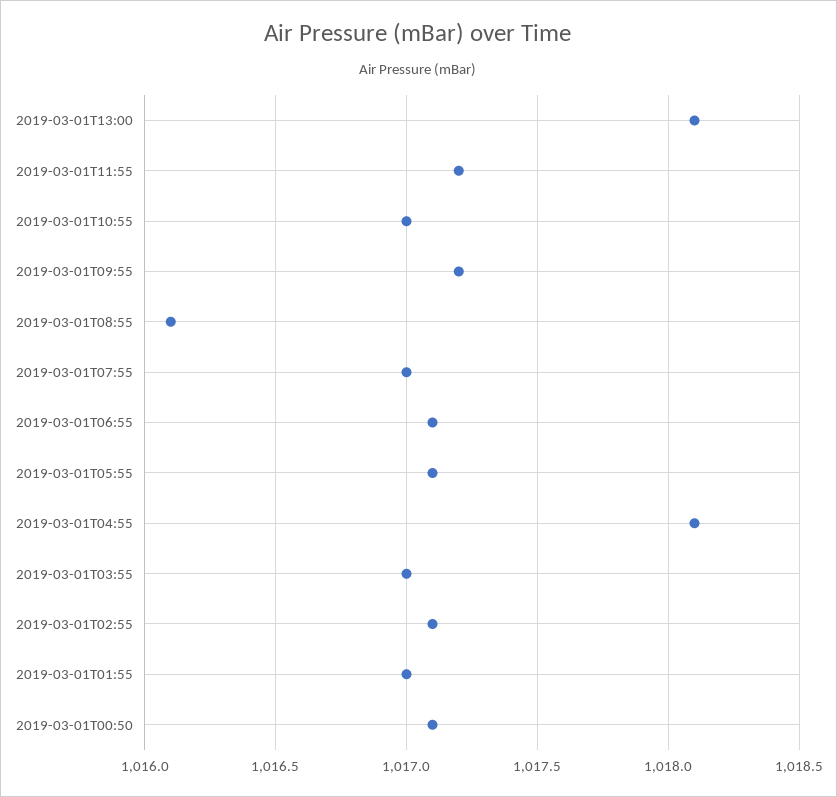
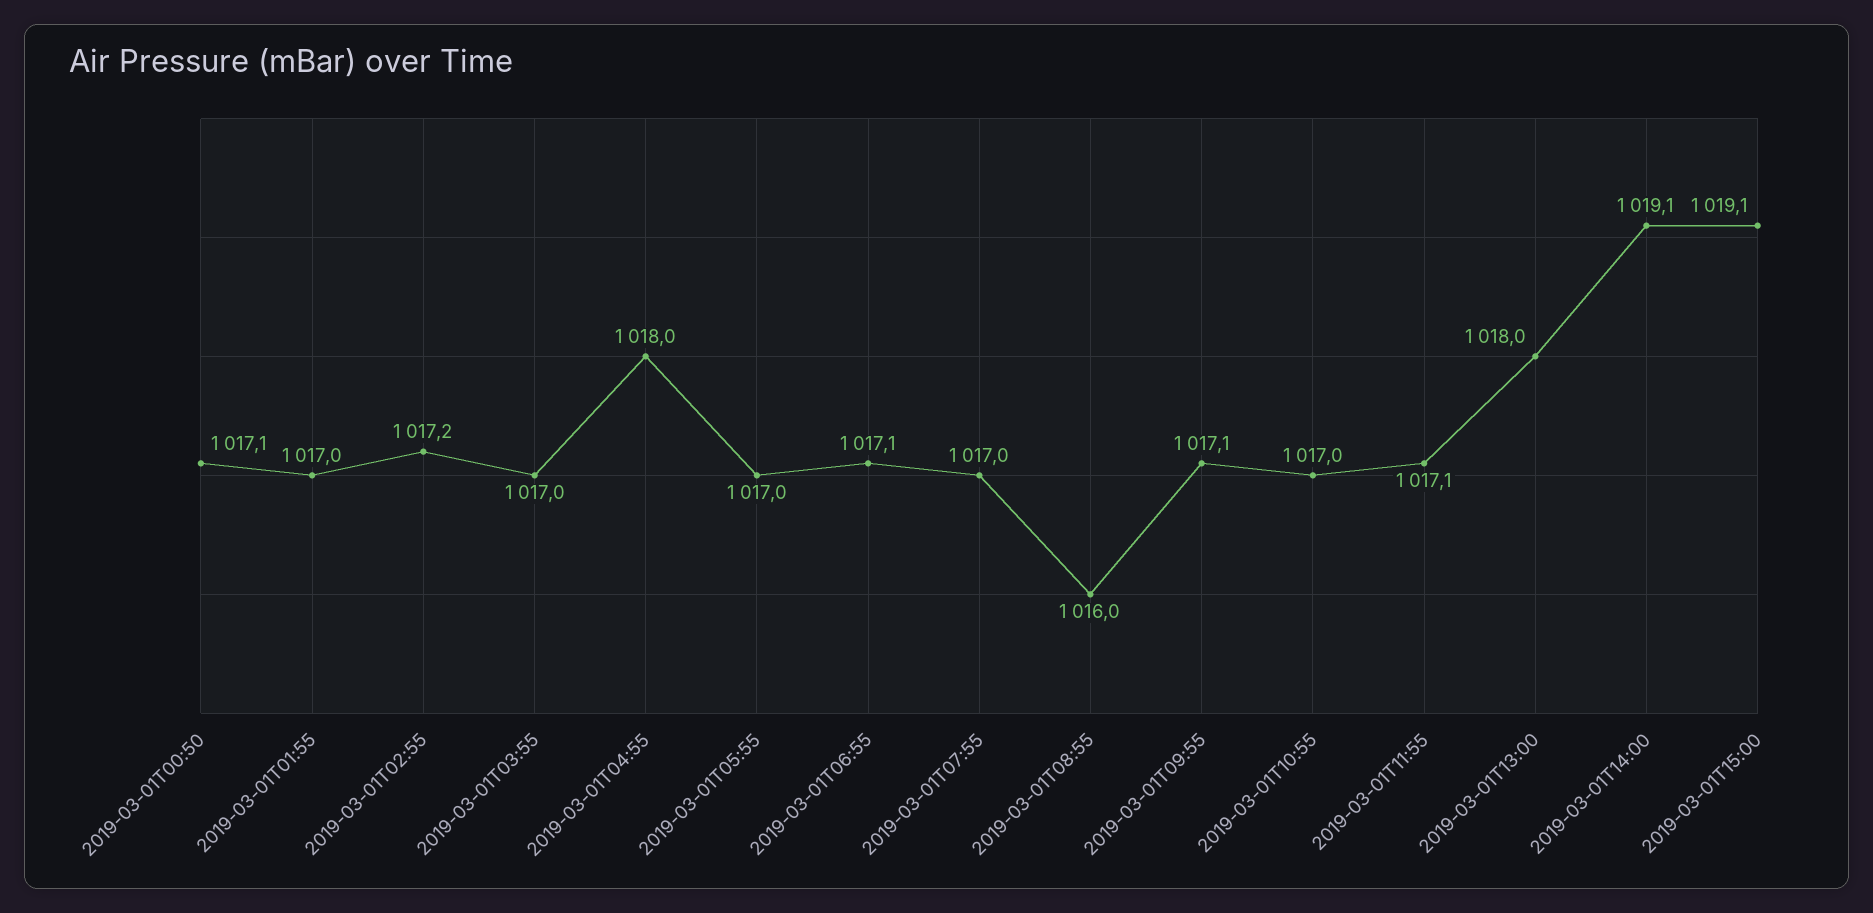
2019-03-01T13:00: 1018.1 -> 1018
2019-03-01T11:55: 1017.2 -> 1017.1
2019-03-01T09:55: 1017.2 -> 1017.1
2019-03-01T08:55: 1016.1 -> 1016
2019-03-01T05:55: 1017.1 -> 1017
2019-03-01T04:55: 1018.1 -> 1018
2019-03-01T02:55: 1017.1 -> 1017.2
2019-03-01T14:00: none -> 1019.1
2019-03-01T15:00: none -> 1019.1

